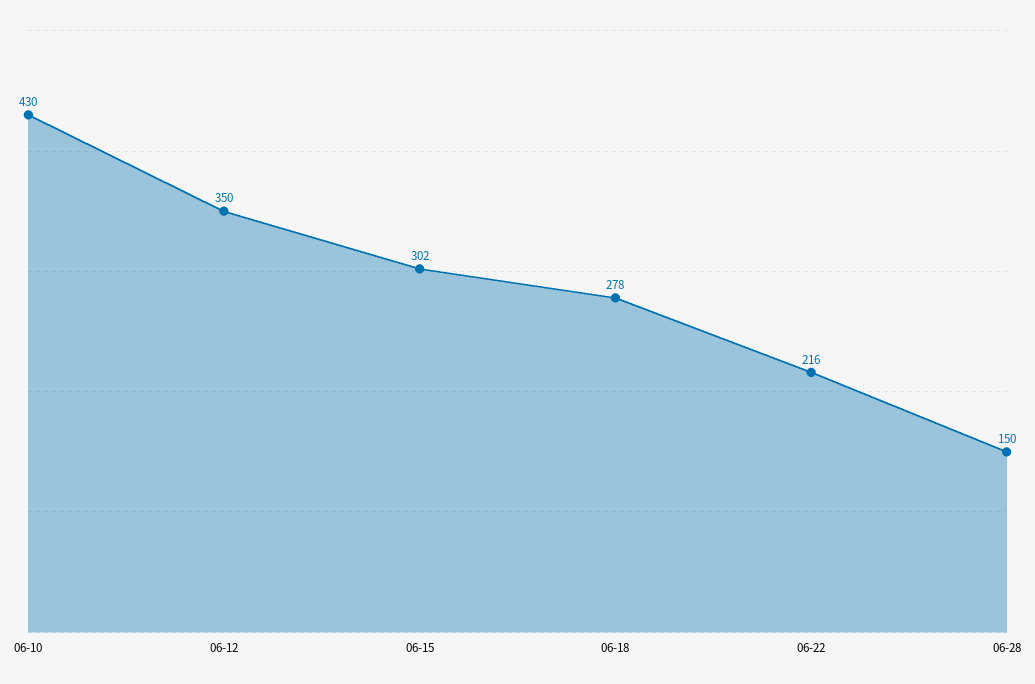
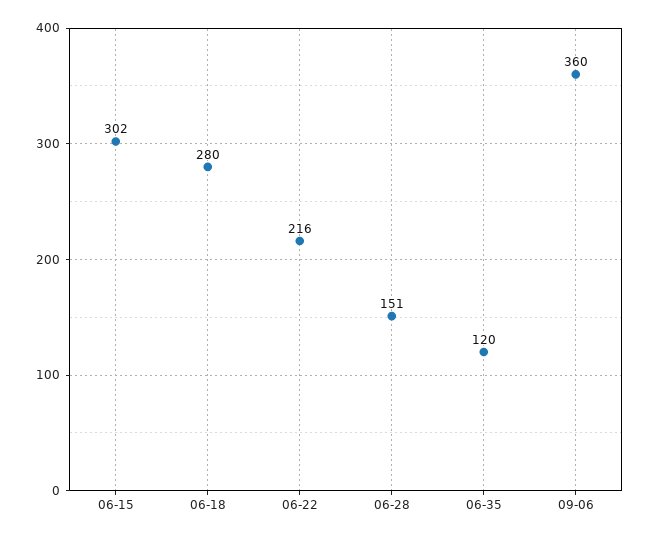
06-10: 430 -> none
06-12: 350 -> none
06-18: 278 -> 280
06-28: 150 -> 151
06-35: none -> 120
09-06: none -> 360

